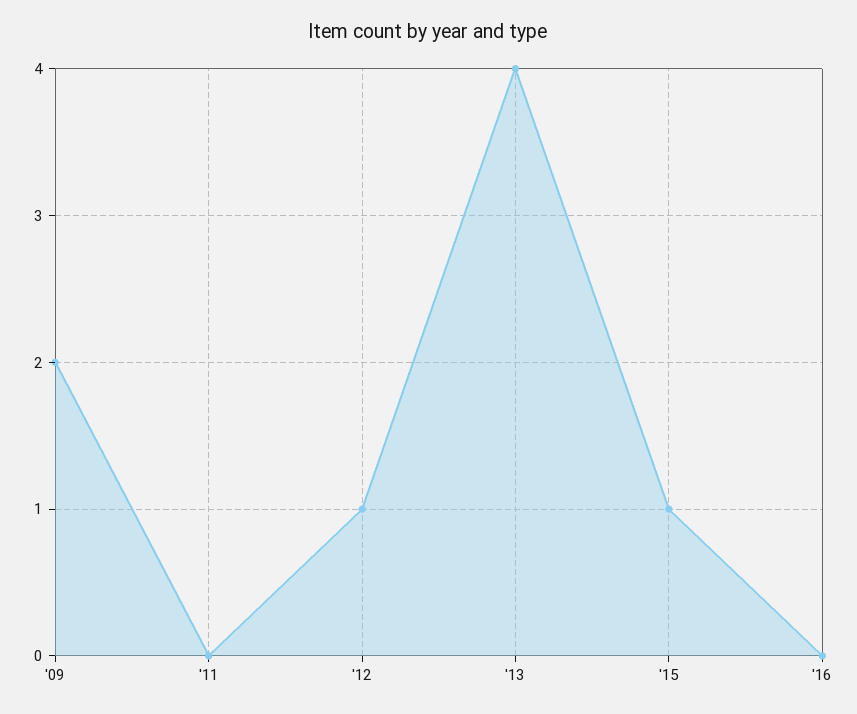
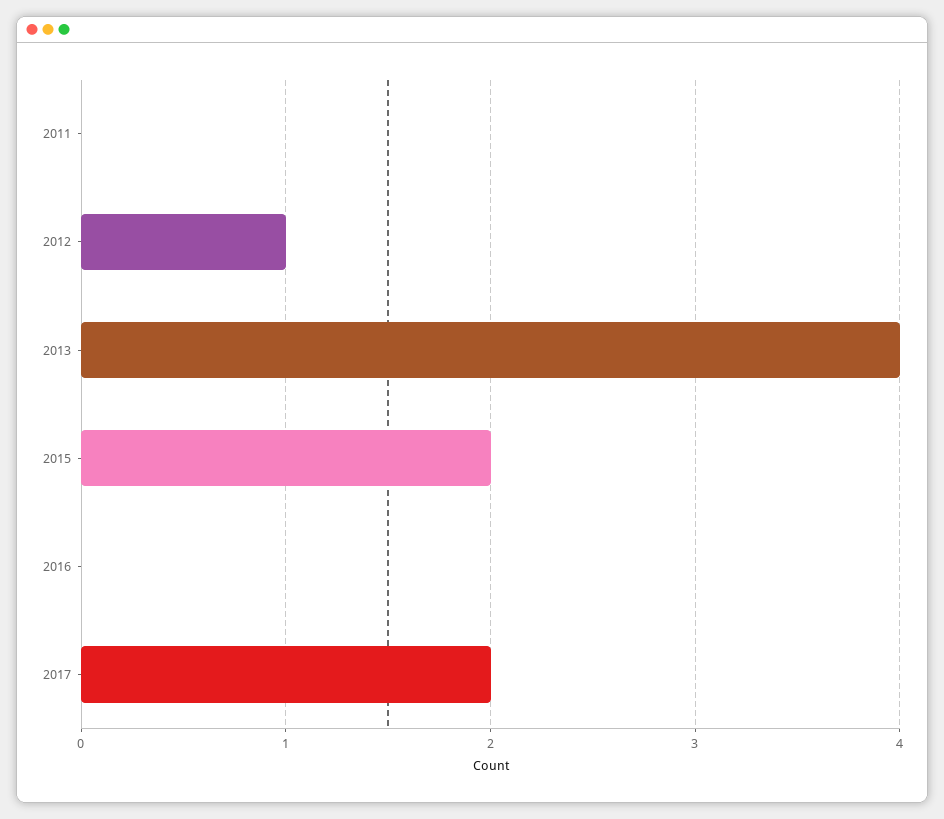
'09: 2 -> none
'15: 1 -> 2
2017: none -> 2

